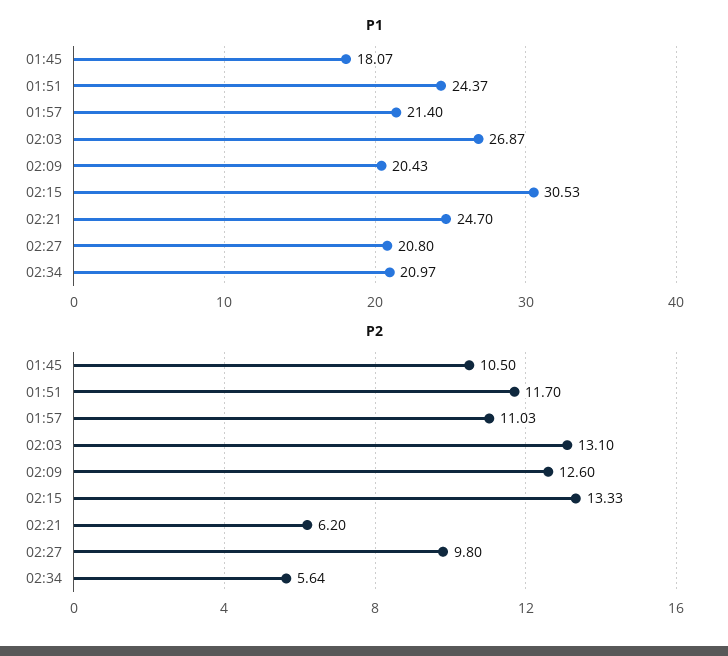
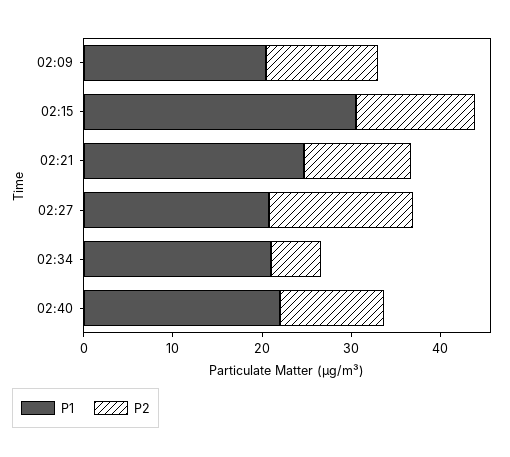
P1, 01:45: 18.07 -> none
P1, 01:51: 24.37 -> none
P1, 01:57: 21.4 -> none
P1, 02:03: 26.87 -> none
P2, 01:45: 10.5 -> none
P2, 01:51: 11.7 -> none
P2, 01:57: 11.03 -> none
P2, 02:03: 13.1 -> none
P2, 02:21: 6.2 -> 12
P2, 02:27: 9.8 -> 16
P1, 02:40: none -> 22
P2, 02:40: none -> 12

